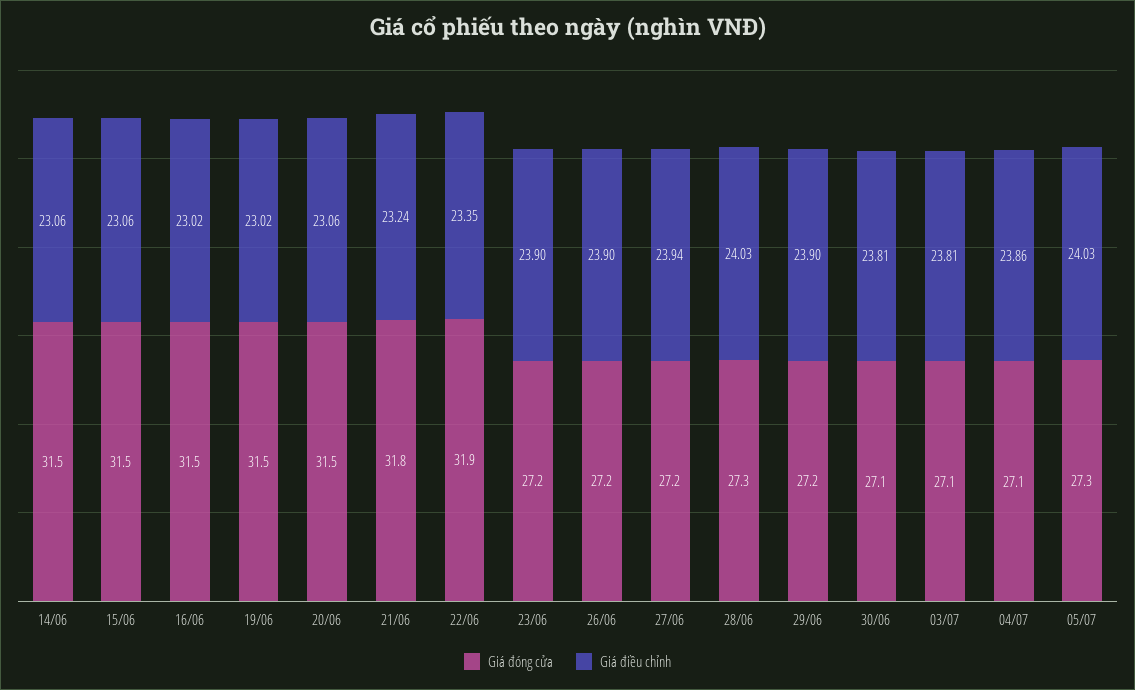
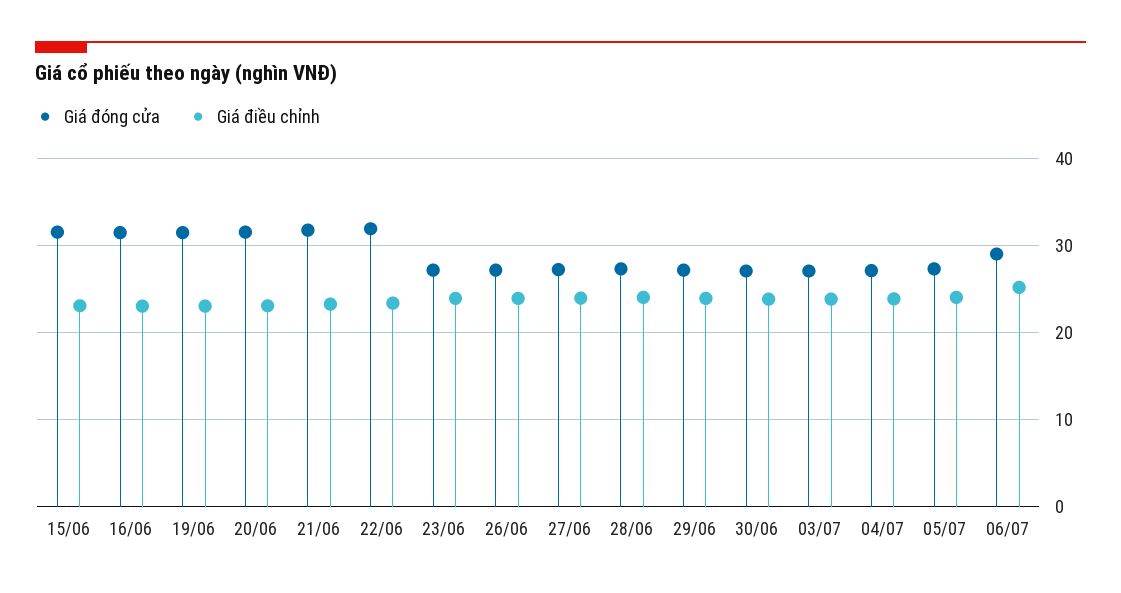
Giá đóng cửa, 14/06: 31.5 -> none
Giá điều chỉnh, 14/06: 23.06 -> none
Giá đóng cửa, 06/07: none -> 29
Giá điều chỉnh, 06/07: none -> 25

